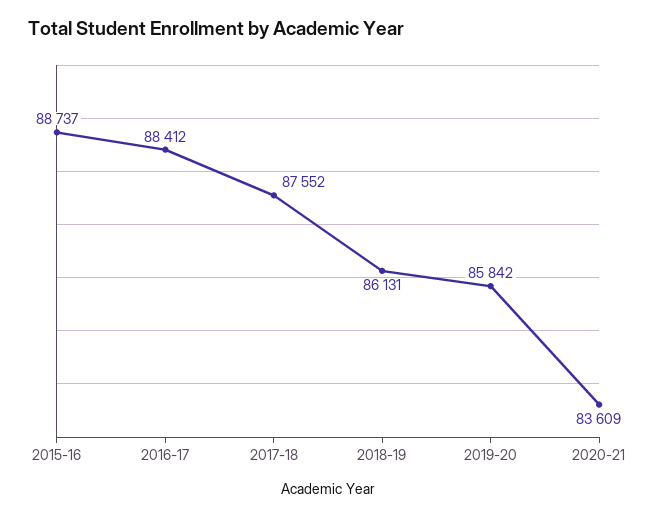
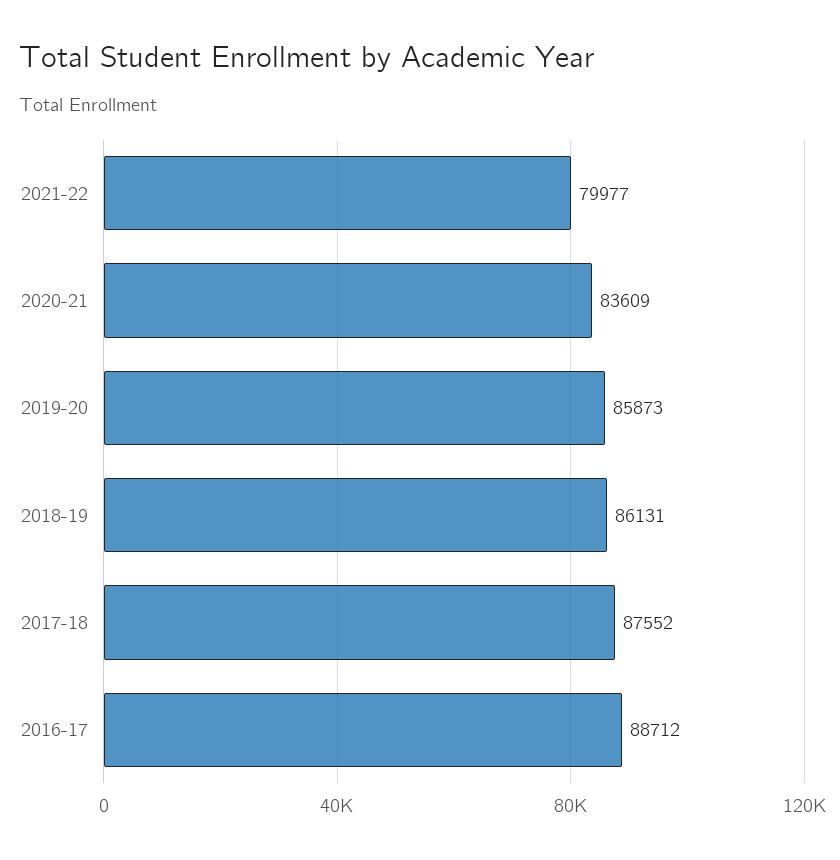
2015-16: 88737 -> none
2016-17: 88412 -> 88712
2019-20: 85842 -> 85873
2021-22: none -> 79977

